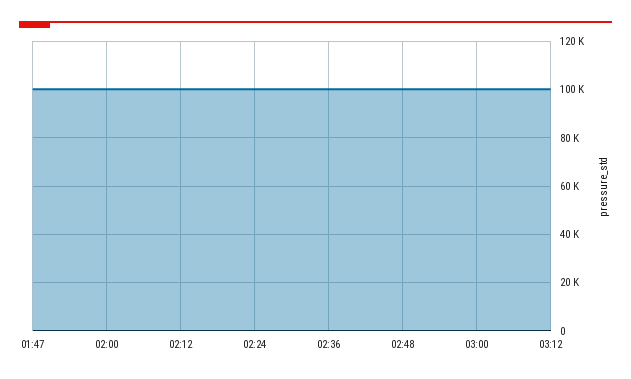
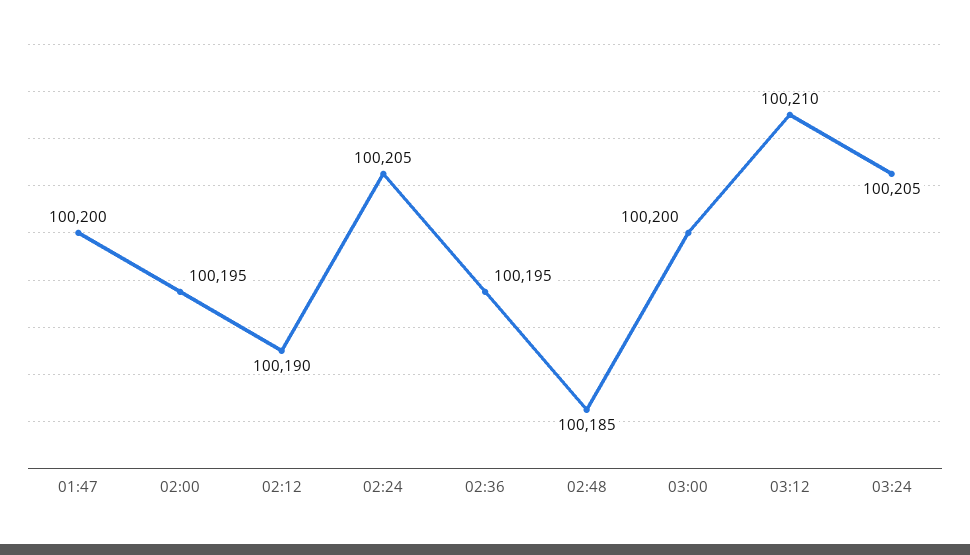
03:24: none -> 100205

